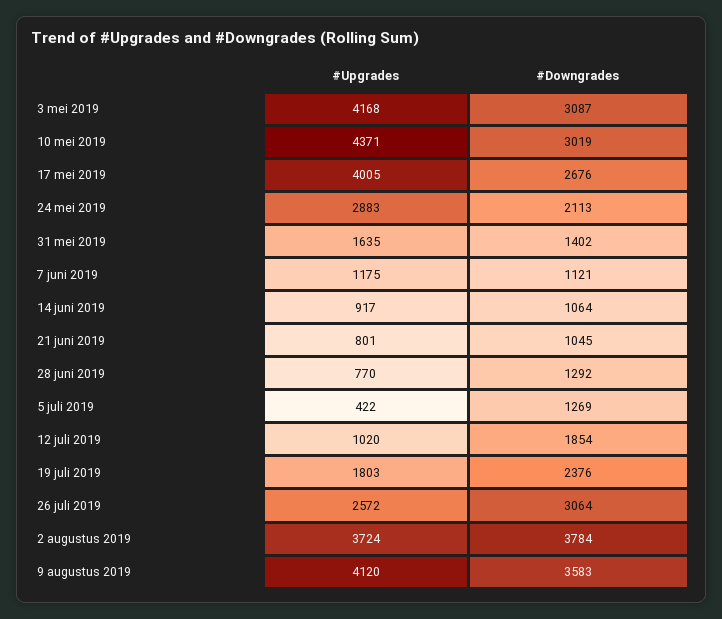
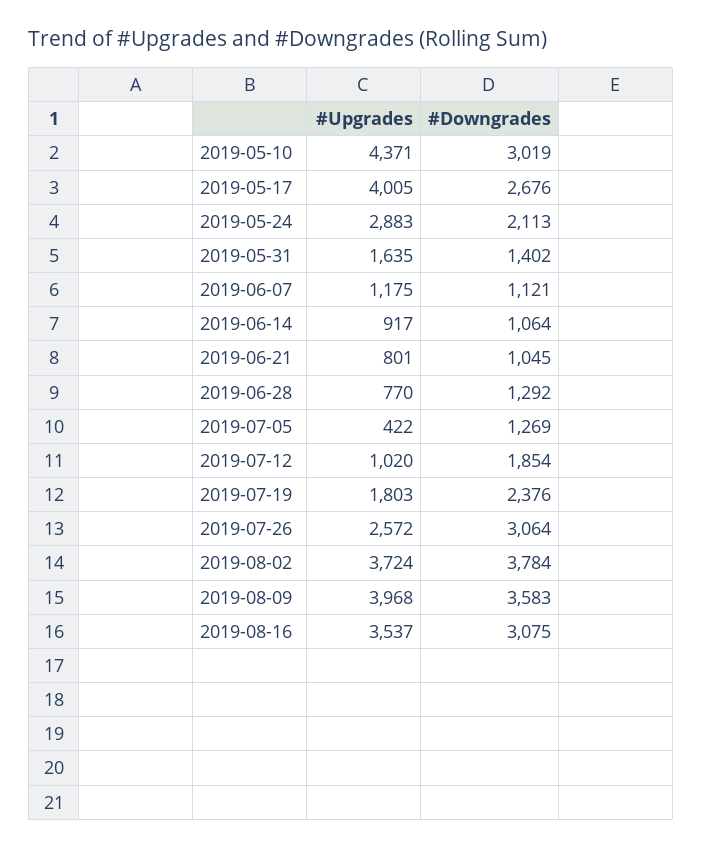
#Upgrades, 3 mei 2019: 4168 -> none
#Downgrades, 3 mei 2019: 3087 -> none
#Upgrades, 9 augustus 2019: 4120 -> 3968
#Upgrades, 2019-08-16: none -> 3537
#Downgrades, 2019-08-16: none -> 3075

